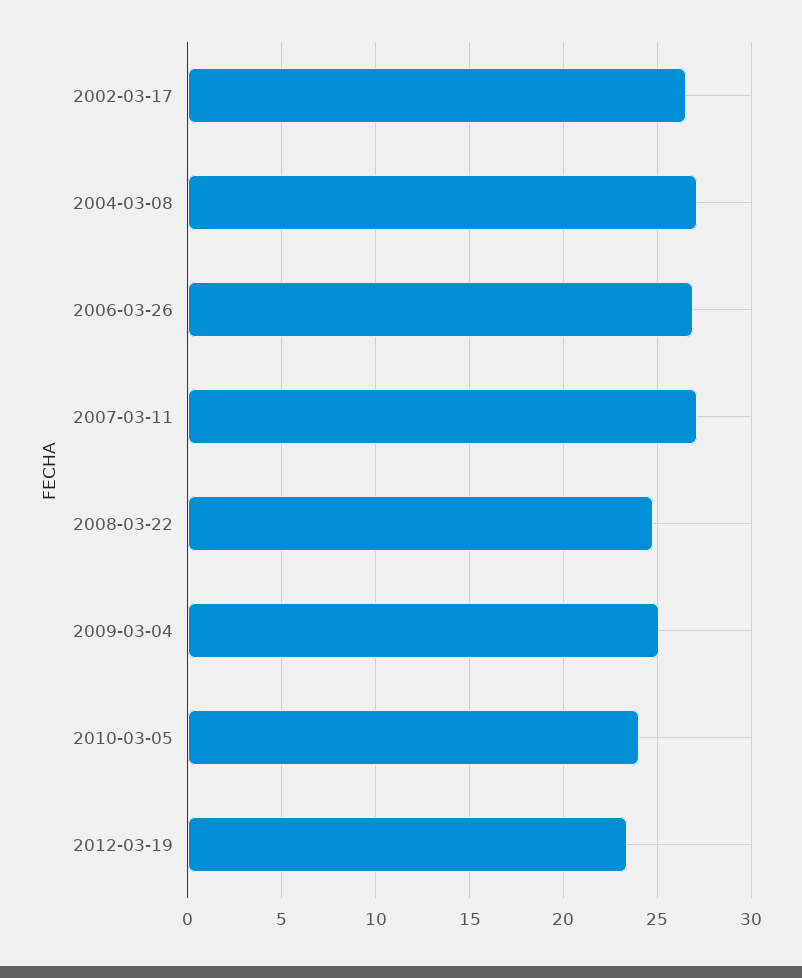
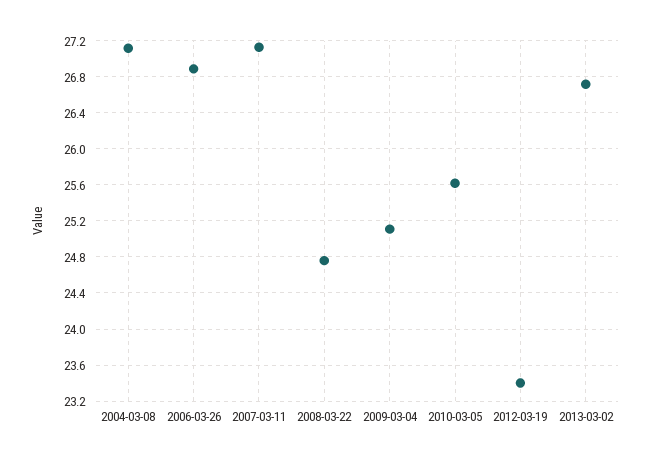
2002-03-17: 26.5 -> none
2010-03-05: 24 -> 25.6
2013-03-02: none -> 26.7

